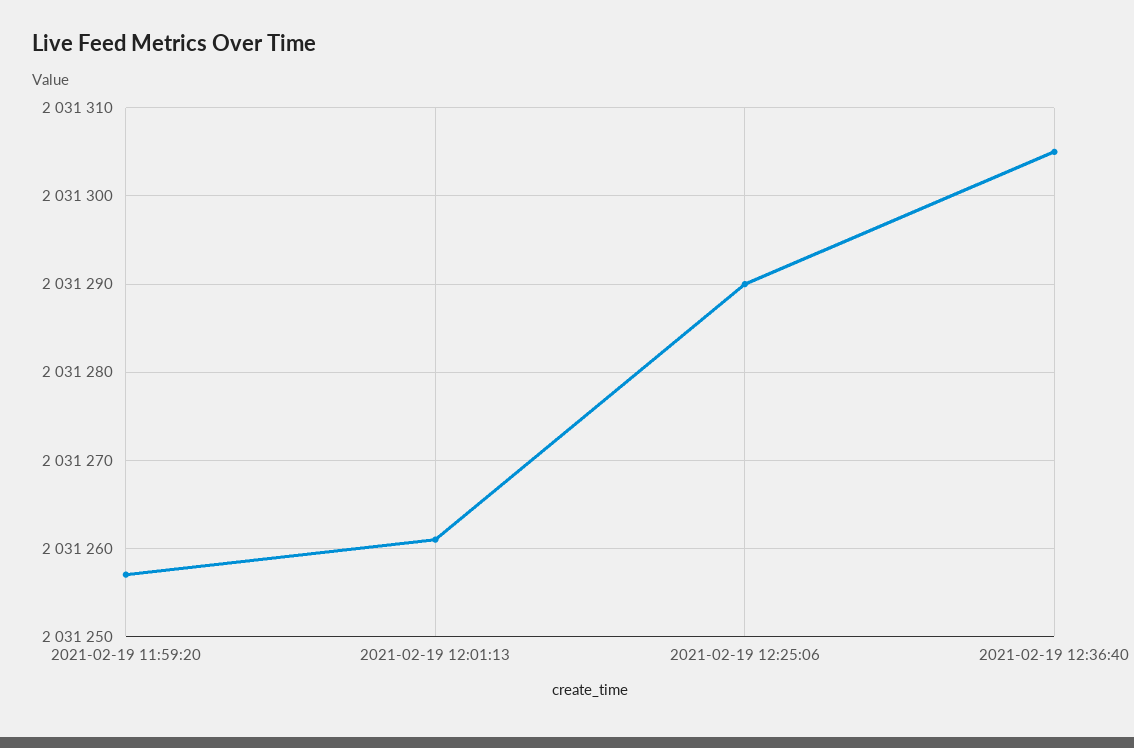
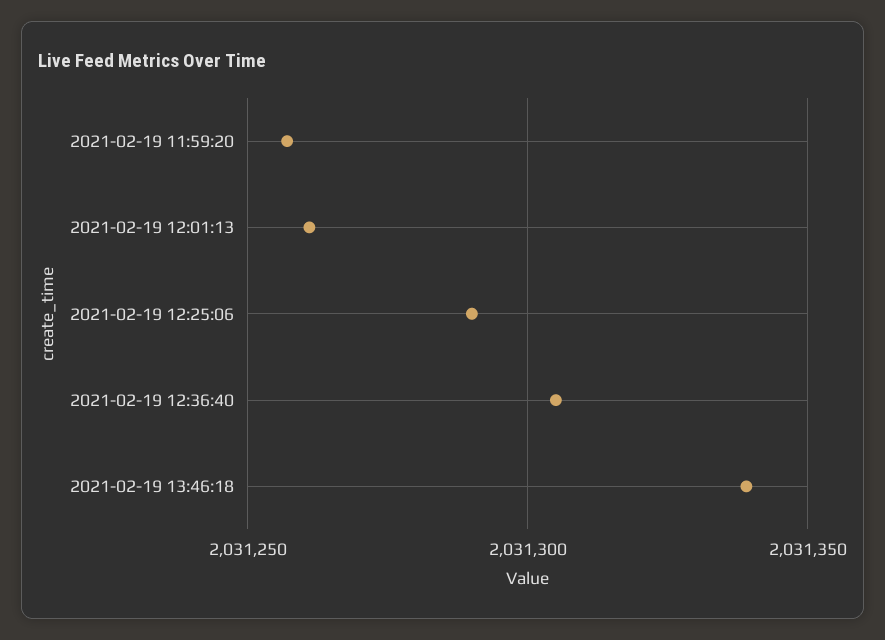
2021-02-19 13:46:18: none -> 2031340

